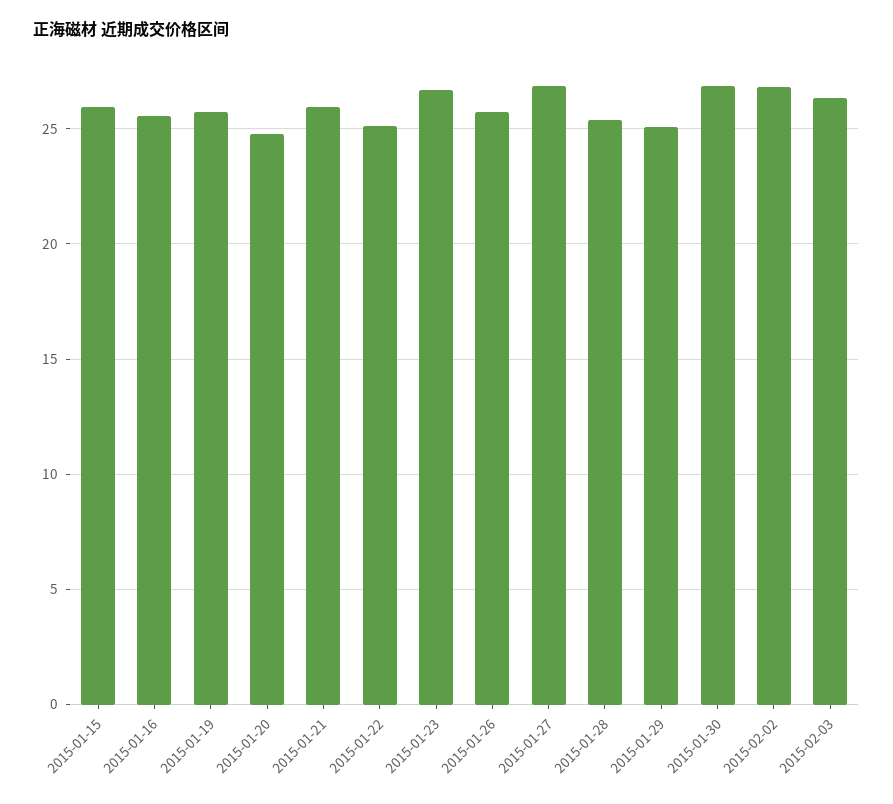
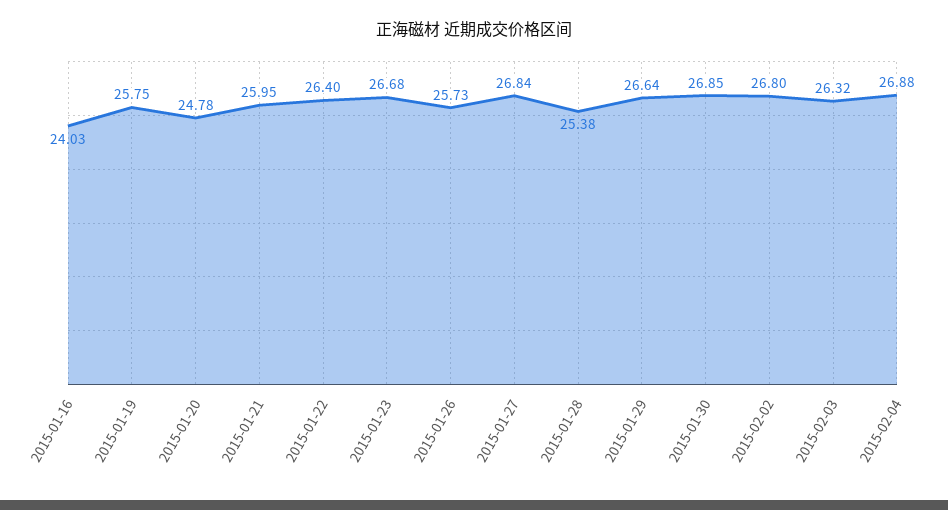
2015-01-15: 26 -> none
2015-01-16: 25.5 -> 24.03
2015-01-22: 25 -> 26.4
2015-01-29: 25 -> 26.64
2015-02-04: none -> 26.88

